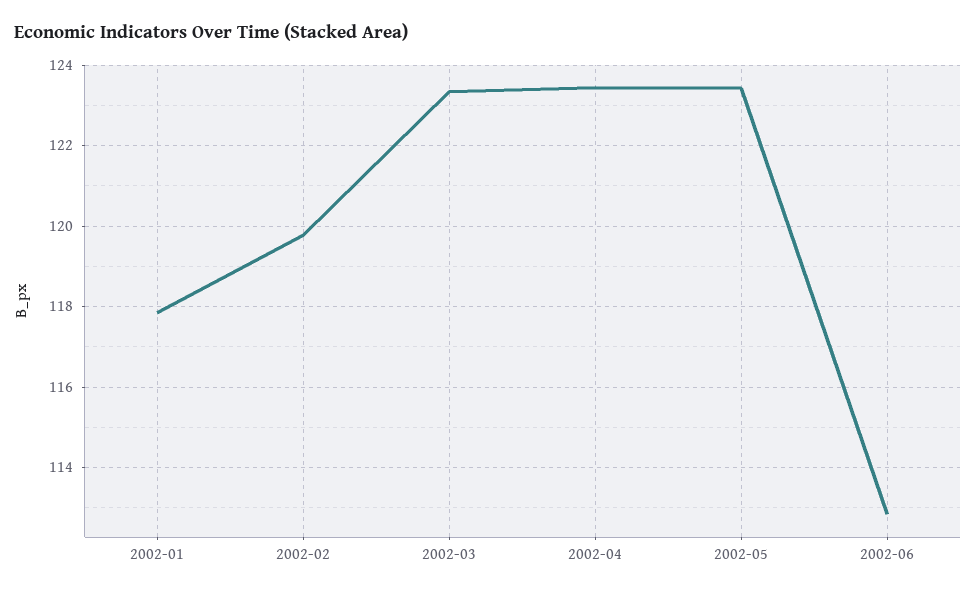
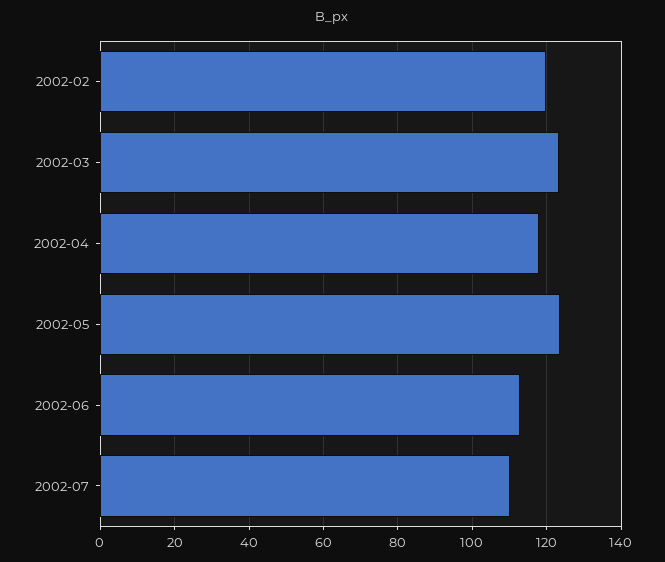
2002-01: 117.8 -> none
2002-04: 123.4 -> 118
2002-07: none -> 110

